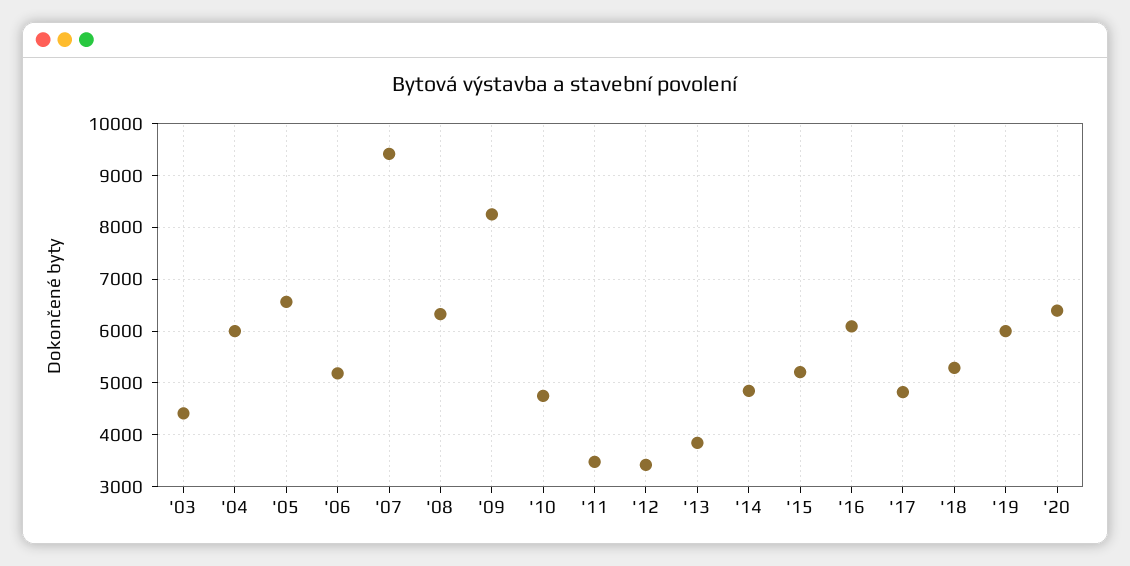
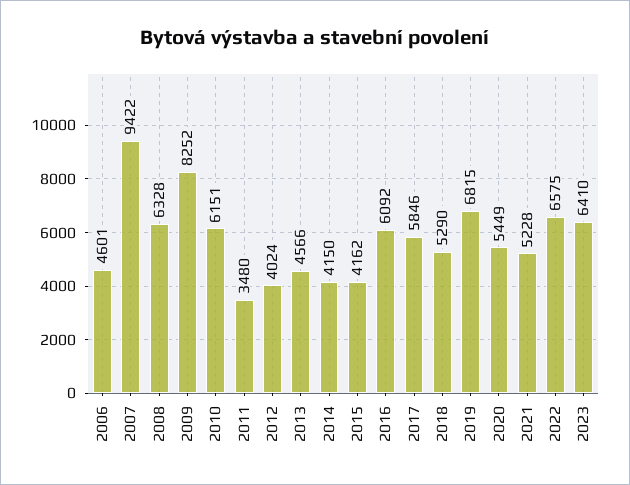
'03: 4400 -> none
'04: 6000 -> none
'05: 6600 -> none
'06: 5200 -> 4601
'10: 4800 -> 6151
'12: 3400 -> 4024
'13: 3800 -> 4566
'14: 4800 -> 4150
'15: 5200 -> 4162
'17: 4800 -> 5846
'19: 6000 -> 6815
'20: 6400 -> 5449
2021: none -> 5228
2022: none -> 6575
2023: none -> 6410

